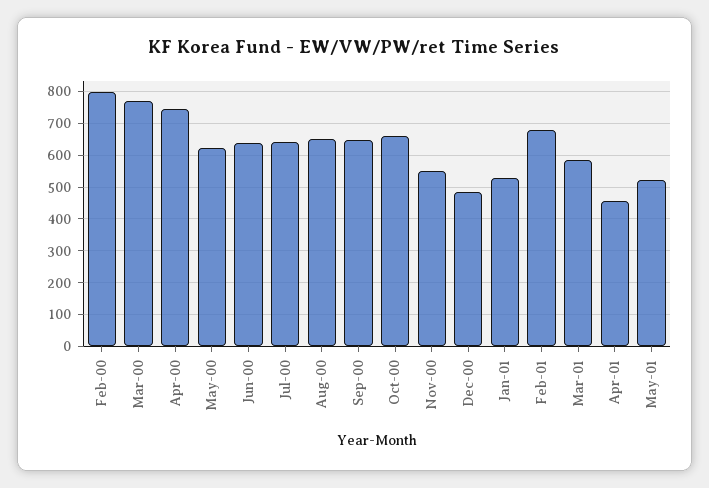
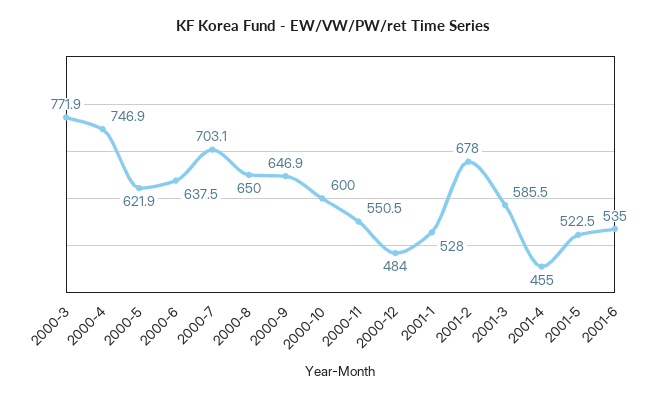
Feb-00: 800 -> none
Jul-00: 640 -> 703.1
Oct-00: 660 -> 600
2001-6: none -> 535

